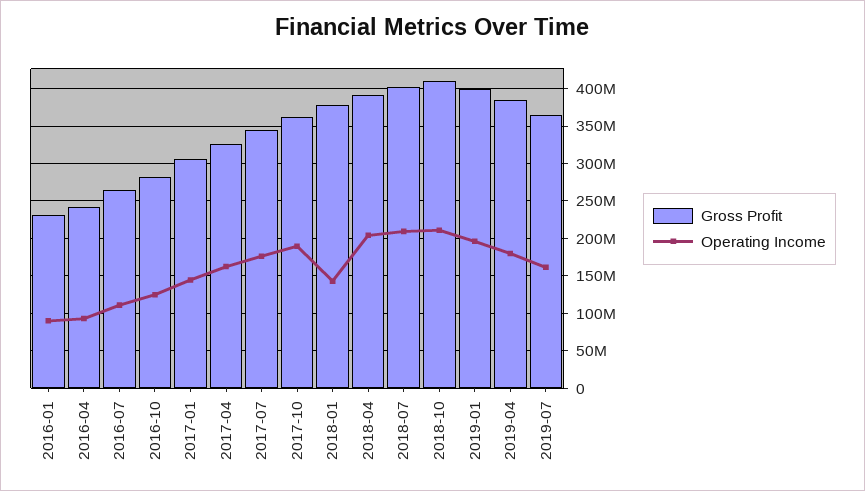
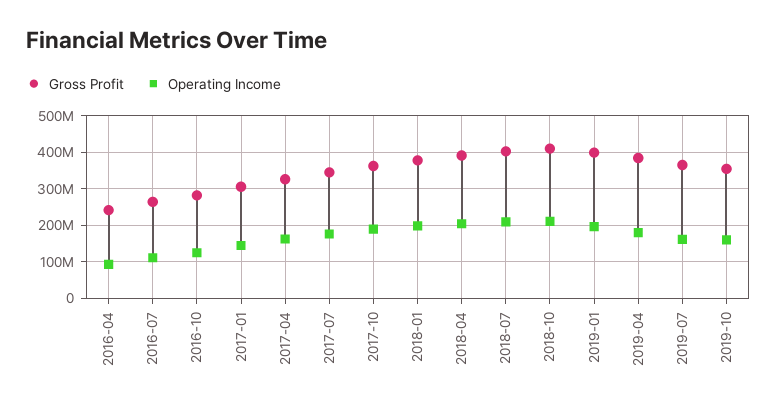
Gross Profit, 2016-01: 230000000 -> none
Operating Income, 2016-01: 90000000 -> none
Operating Income, 2018-01: 140000000 -> 200000000
Gross Profit, 2019-10: none -> 360000000
Operating Income, 2019-10: none -> 160000000

